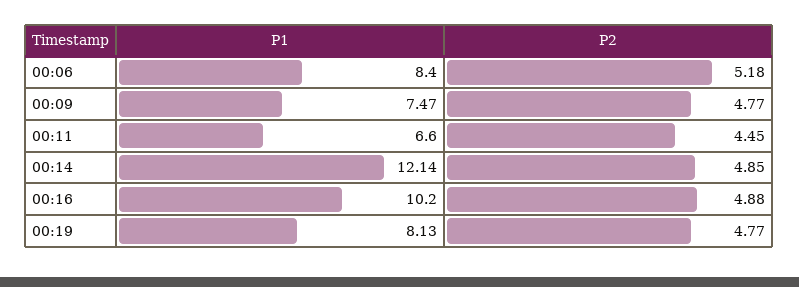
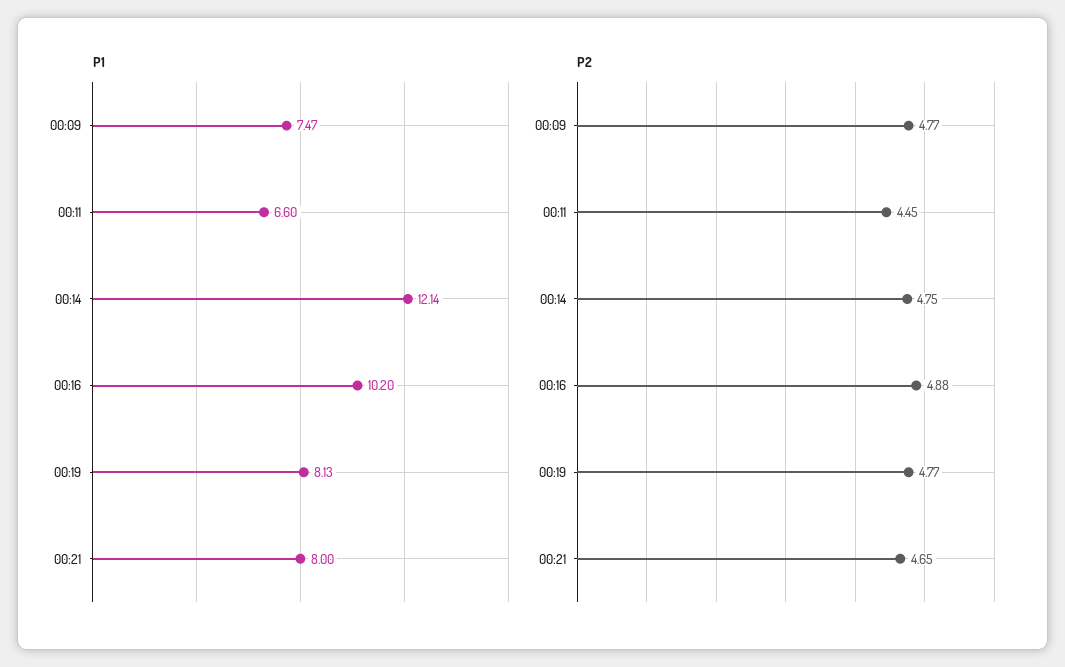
P1, 00:06: 8.4 -> none
P2, 00:06: 5.18 -> none
P2, 00:14: 4.85 -> 4.75
P1, 00:21: none -> 8
P2, 00:21: none -> 4.65

